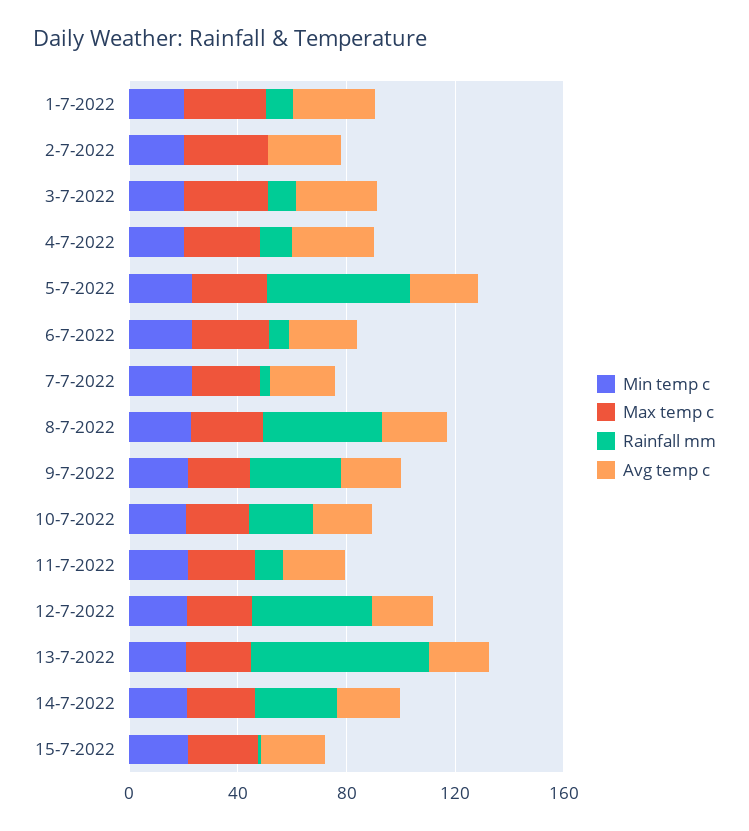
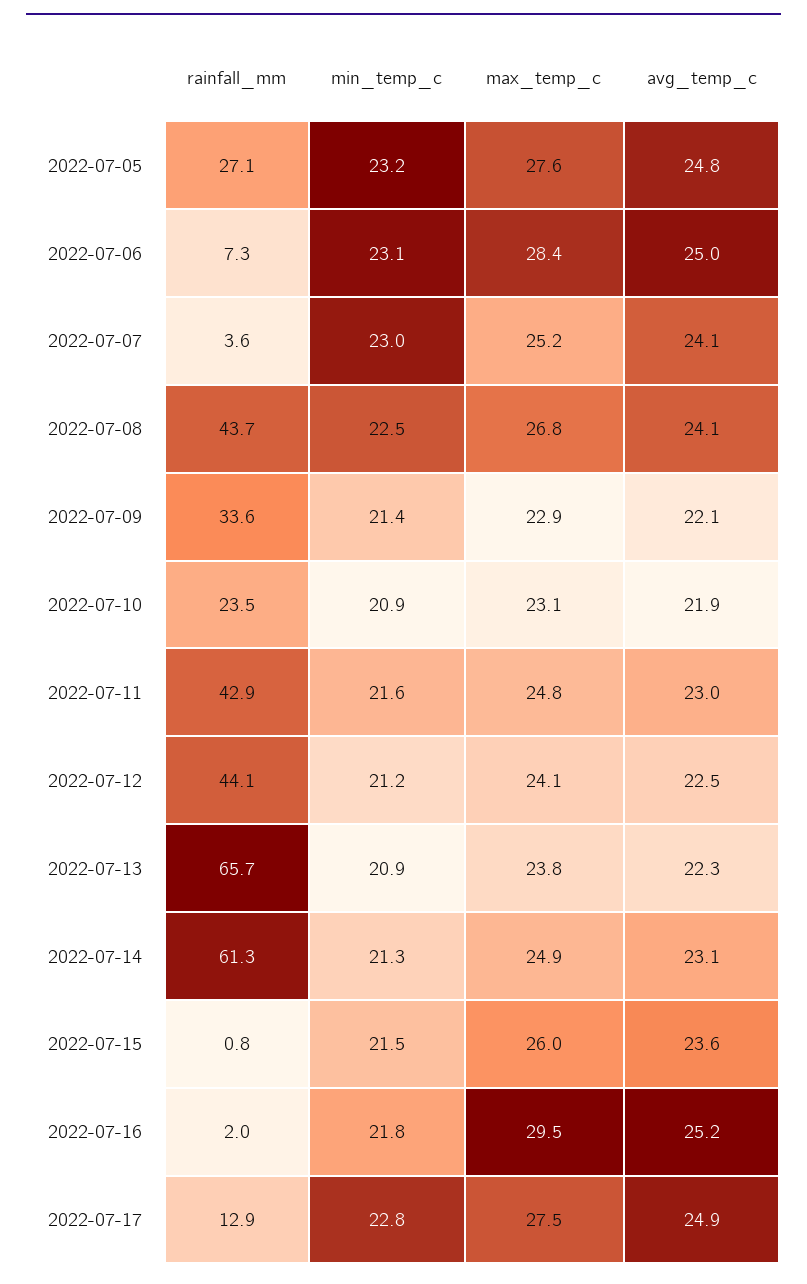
Min temp c, 1-7-2022: 20 -> none
Max temp c, 1-7-2022: 30 -> none
Rainfall mm, 1-7-2022: 10 -> none
Avg temp c, 1-7-2022: 30 -> none
Min temp c, 2-7-2022: 20 -> none
Max temp c, 2-7-2022: 30 -> none
Rainfall mm, 2-7-2022: 0 -> none
Avg temp c, 2-7-2022: 30 -> none
Min temp c, 3-7-2022: 20 -> none
Max temp c, 3-7-2022: 30 -> none
Rainfall mm, 3-7-2022: 10 -> none
Avg temp c, 3-7-2022: 30 -> none
Min temp c, 4-7-2022: 20 -> none
Max temp c, 4-7-2022: 30 -> none
Rainfall mm, 4-7-2022: 10 -> none
Avg temp c, 4-7-2022: 30 -> none
Rainfall mm, 5-7-2022: 50 -> 27.1
Rainfall mm, 11-7-2022: 10 -> 42.9
Rainfall mm, 14-7-2022: 30 -> 61.3
Rainfall mm, 2022-07-16: none -> 2
Min temp c, 2022-07-16: none -> 21.8
Max temp c, 2022-07-16: none -> 29.5
Avg temp c, 2022-07-16: none -> 25.2
Rainfall mm, 2022-07-17: none -> 12.9
Min temp c, 2022-07-17: none -> 22.8
Max temp c, 2022-07-17: none -> 27.5
Avg temp c, 2022-07-17: none -> 24.9

